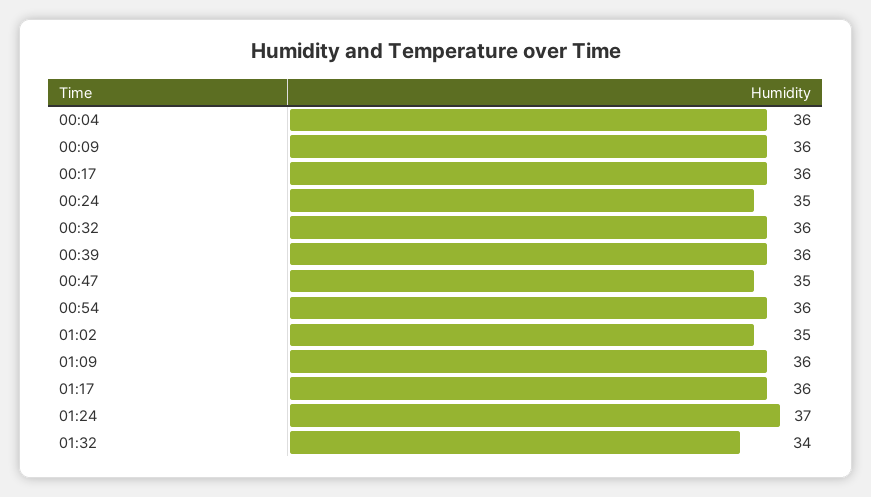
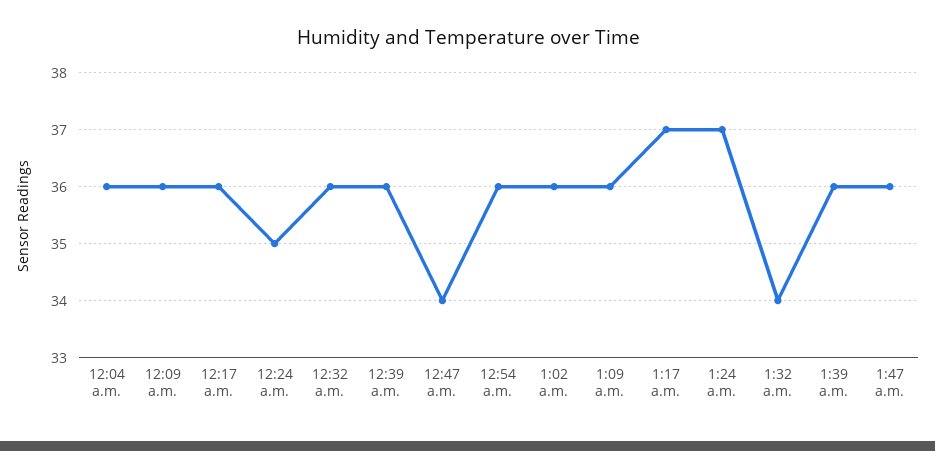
00:47: 35 -> 34
01:02: 35 -> 36
01:17: 36 -> 37
1:39 a.m.: none -> 36
1:47 a.m.: none -> 36

